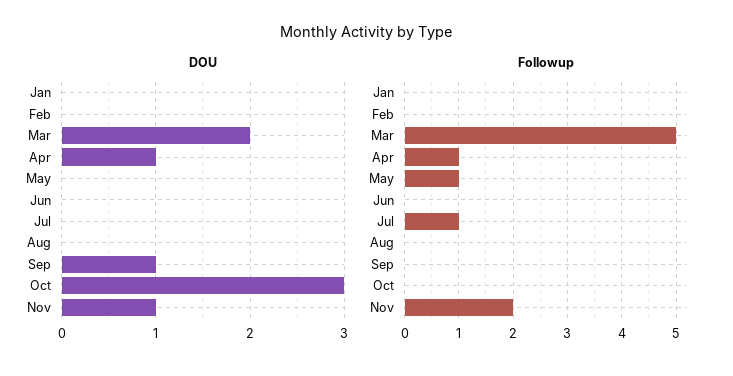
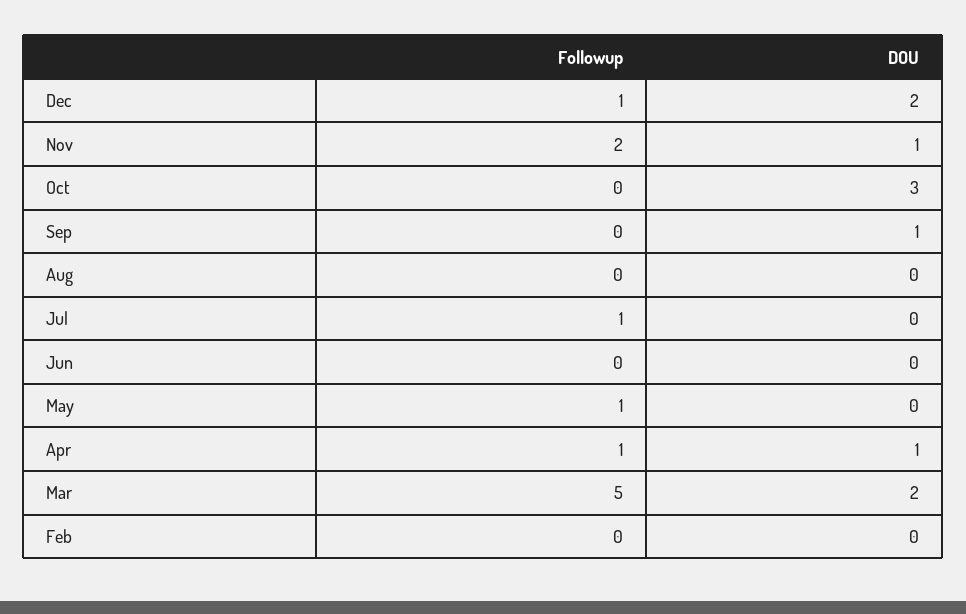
DOU, Jan: 0 -> none
Followup, Jan: 0 -> none
Followup, Dec: none -> 1
DOU, Dec: none -> 2

